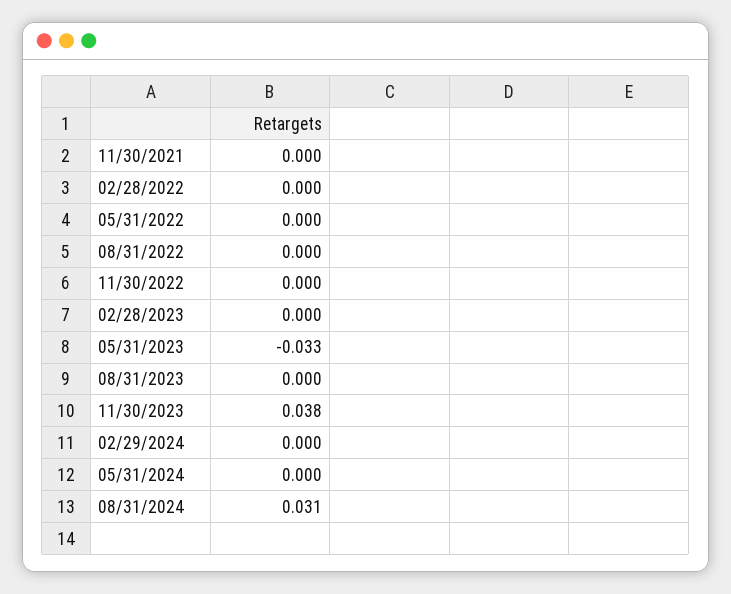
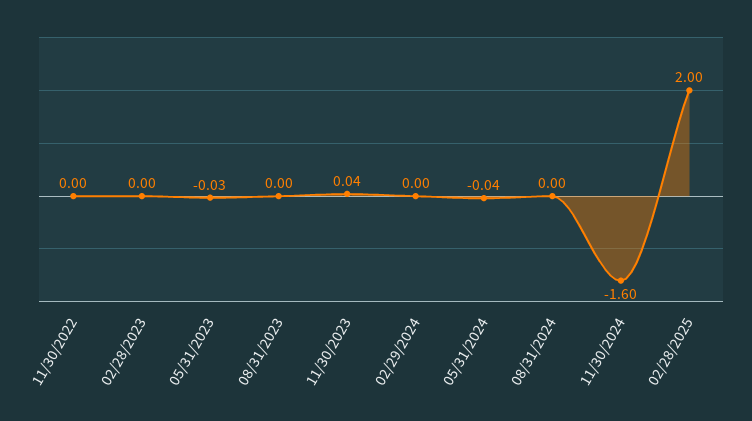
11/30/2021: 0 -> none
02/28/2022: 0 -> none
05/31/2022: 0 -> none
08/31/2022: 0 -> none
05/31/2024: 0 -> -0.04
08/31/2024: 0.031 -> 0
11/30/2024: none -> -1.6
02/28/2025: none -> 2

